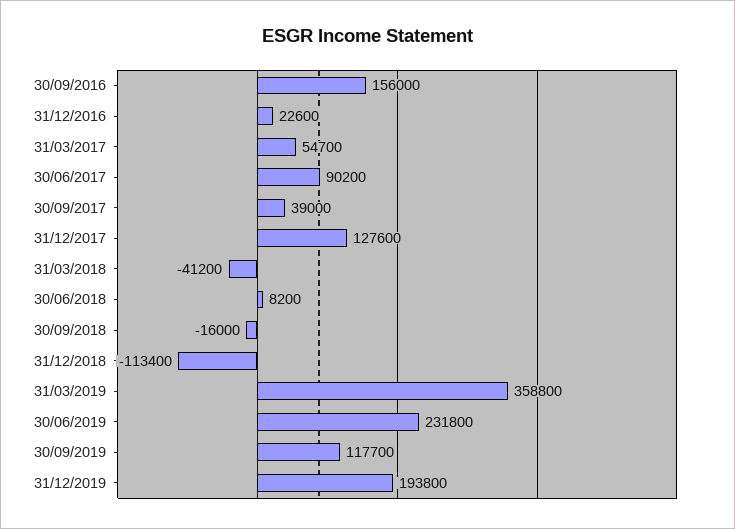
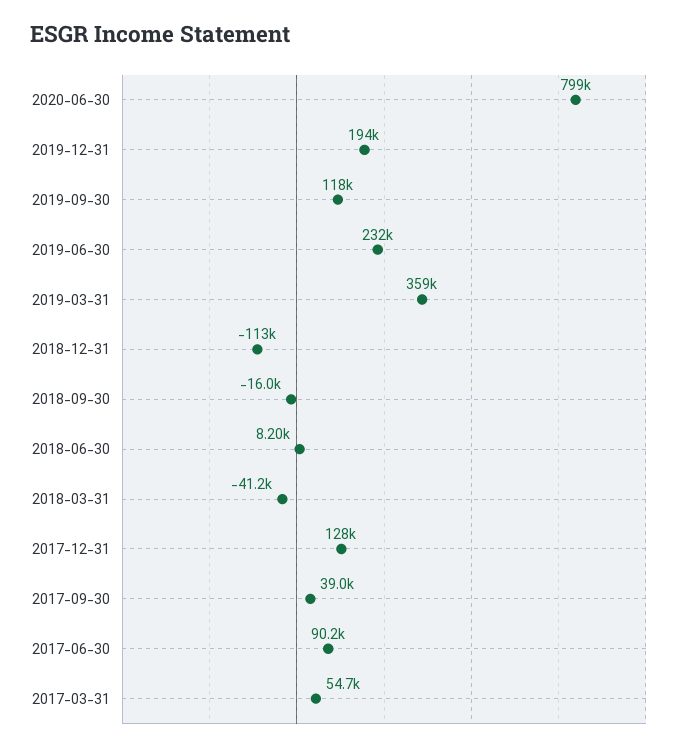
30/09/2016: 156000 -> none
31/12/2016: 22600 -> none
2020-06-30: none -> 799000

